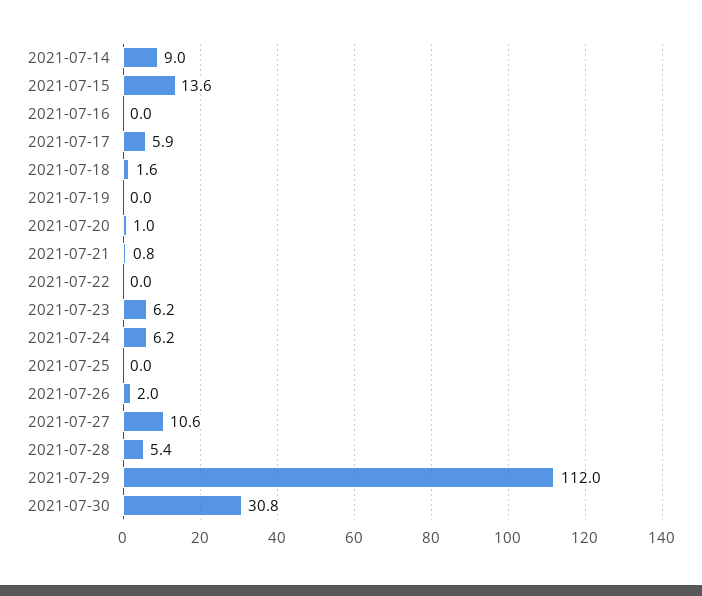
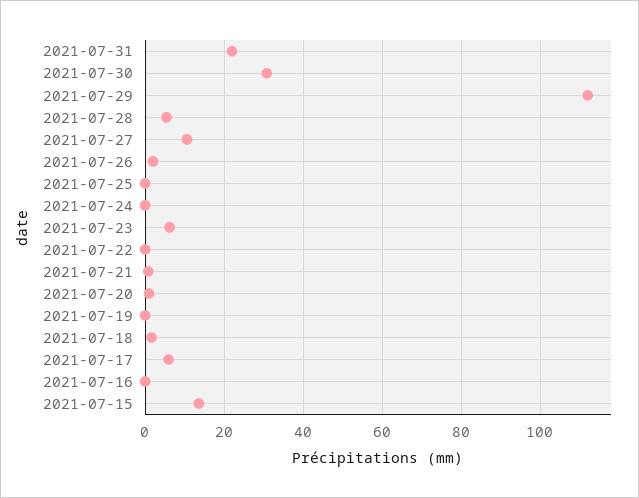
2021-07-14: 9 -> none
2021-07-24: 6.2 -> 0
2021-07-31: none -> 22

